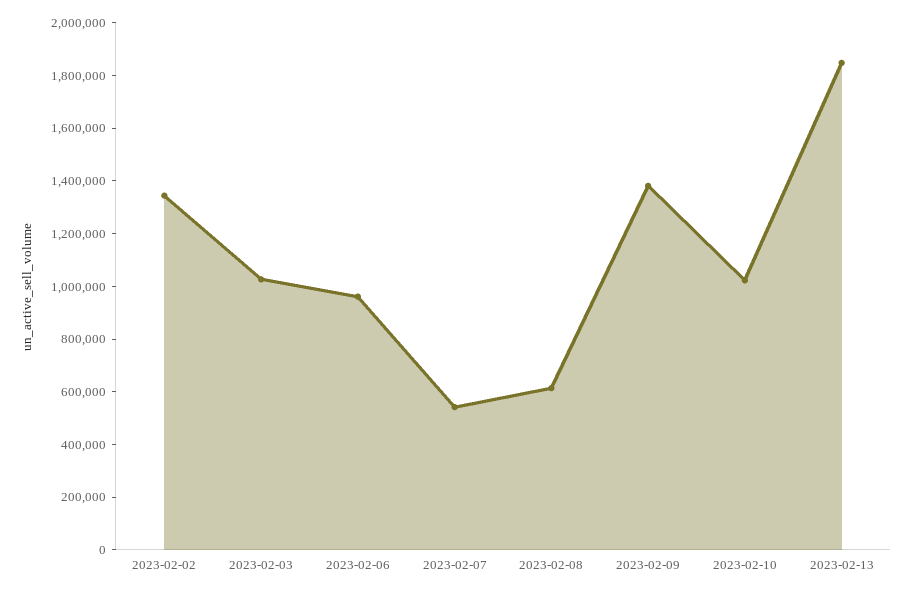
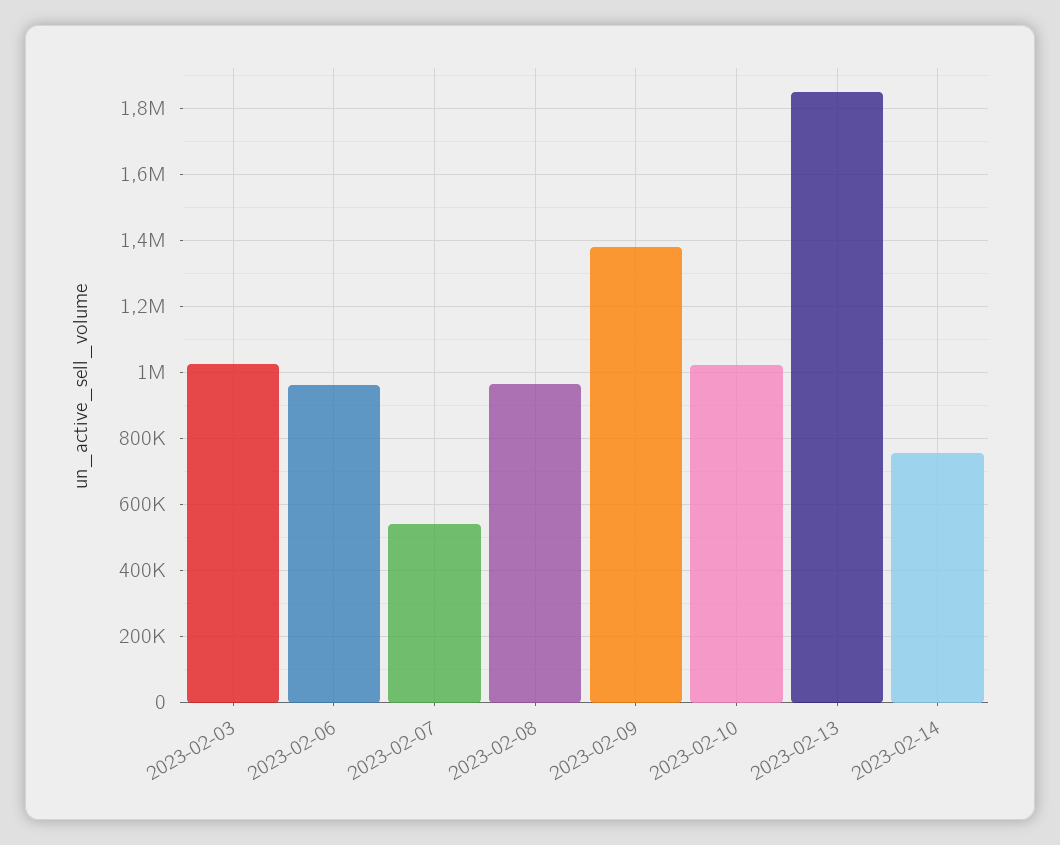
2023-02-02: 1350000 -> none
2023-02-08: 600000 -> 960000
2023-02-14: none -> 760000

